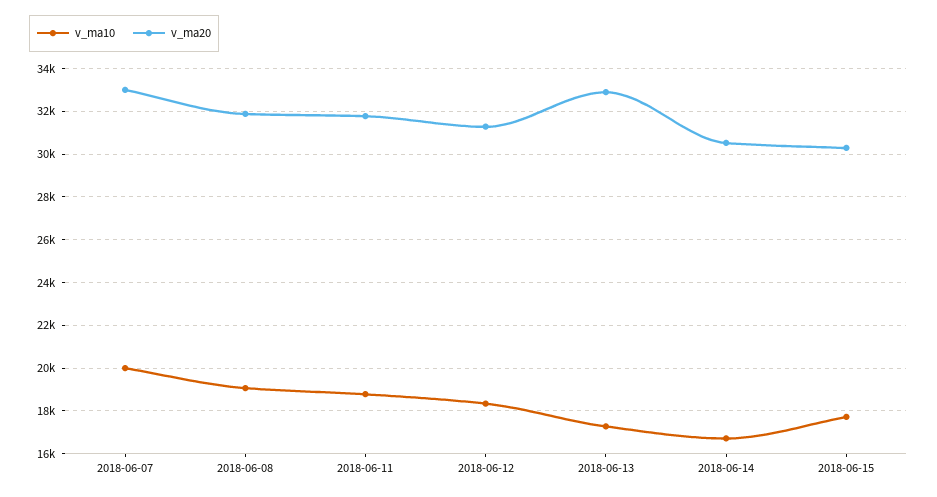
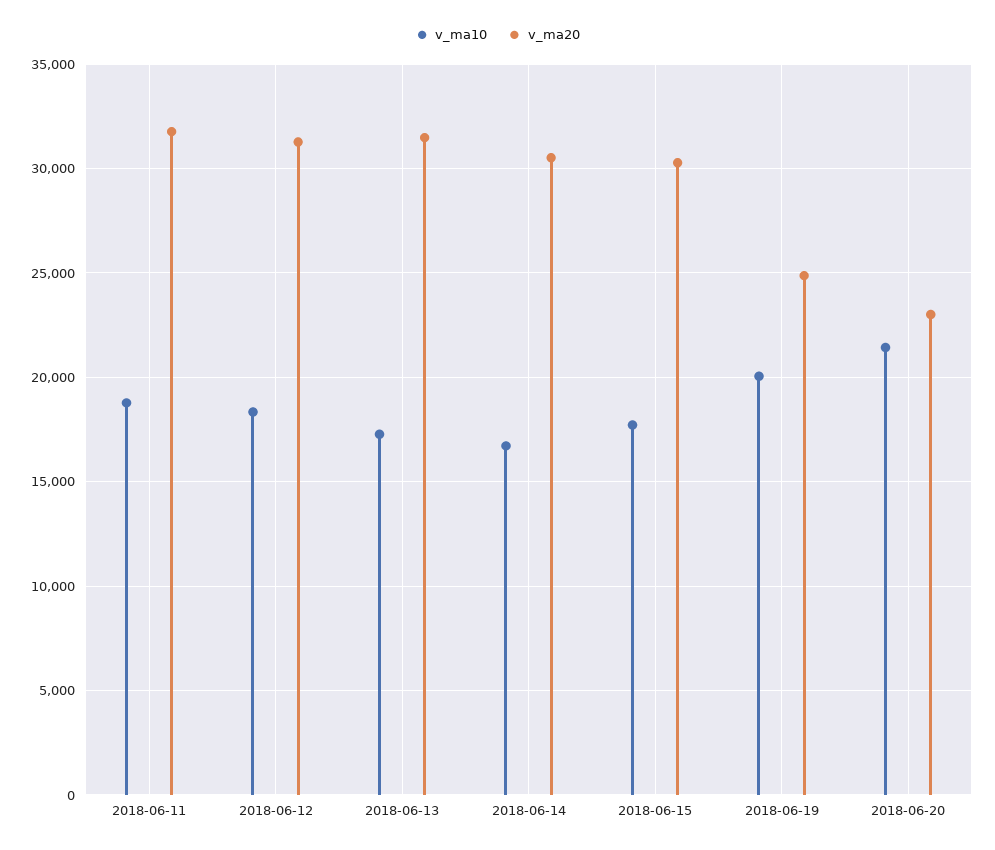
v_ma10, 2018-06-07: 20000 -> none
v_ma20, 2018-06-07: 33000 -> none
v_ma10, 2018-06-08: 19000 -> none
v_ma20, 2018-06-08: 32000 -> none
v_ma20, 2018-06-13: 33000 -> 31500
v_ma10, 2018-06-19: none -> 20000
v_ma20, 2018-06-19: none -> 25000
v_ma10, 2018-06-20: none -> 21500
v_ma20, 2018-06-20: none -> 23000

